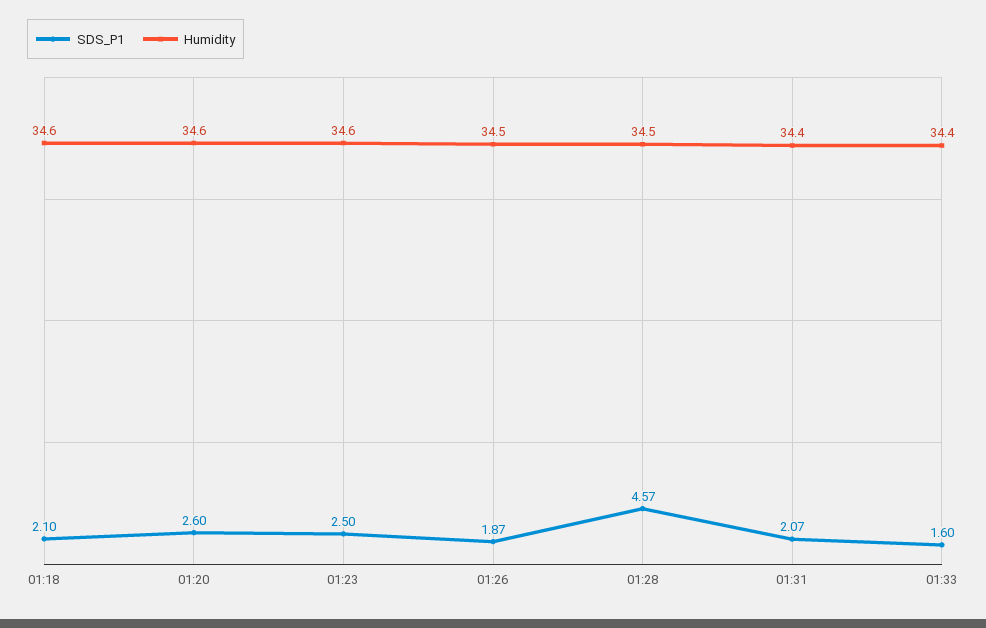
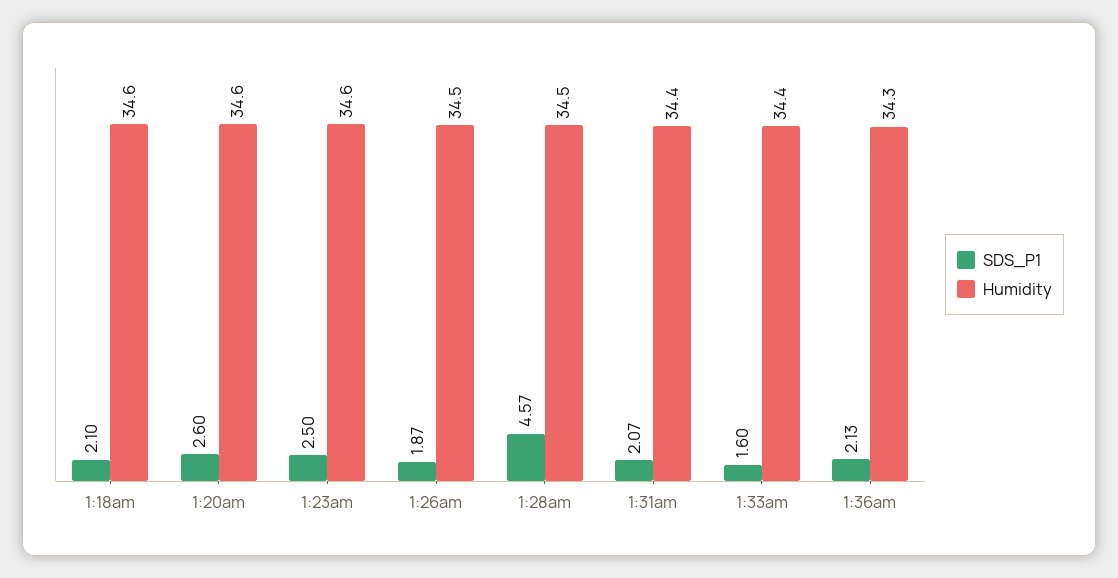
SDS_P1, 1:36am: none -> 2.13
Humidity, 1:36am: none -> 34.3

